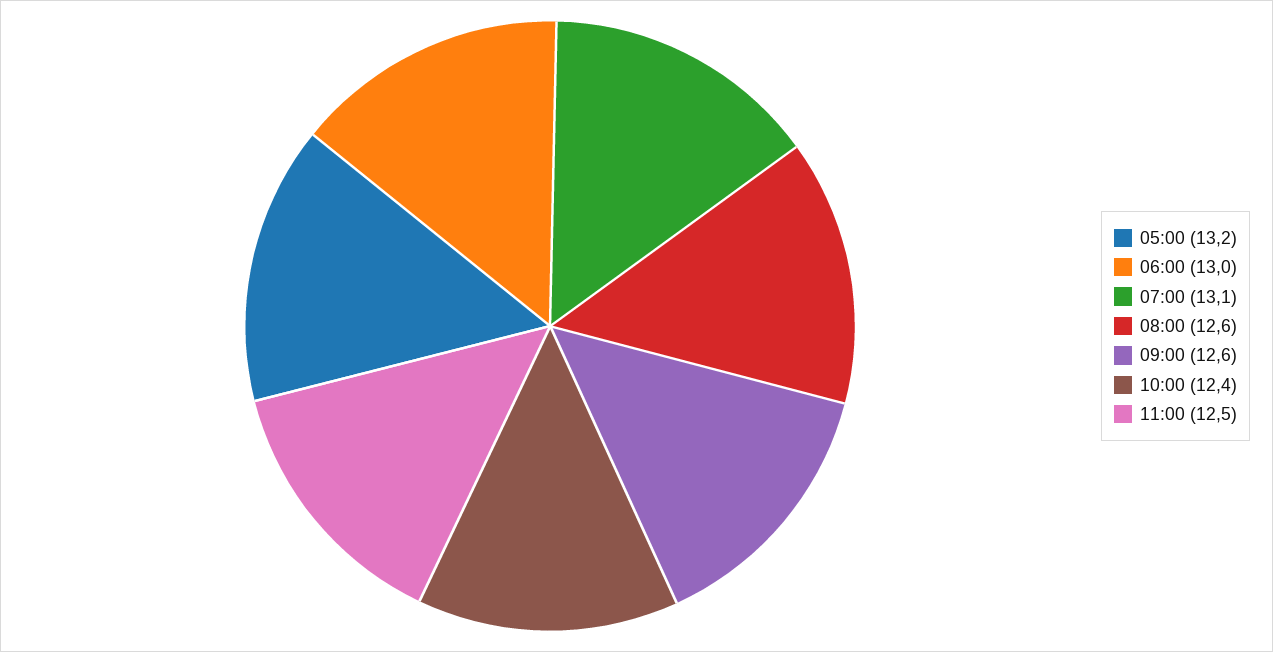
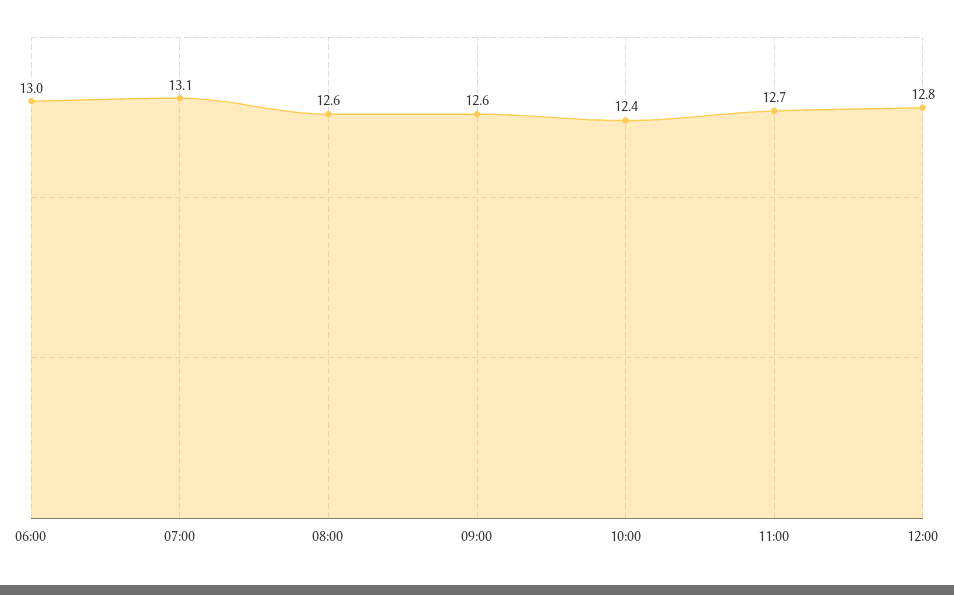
05:00: 13.2 -> none
11:00: 12.5 -> 12.7
12:00: none -> 12.8

